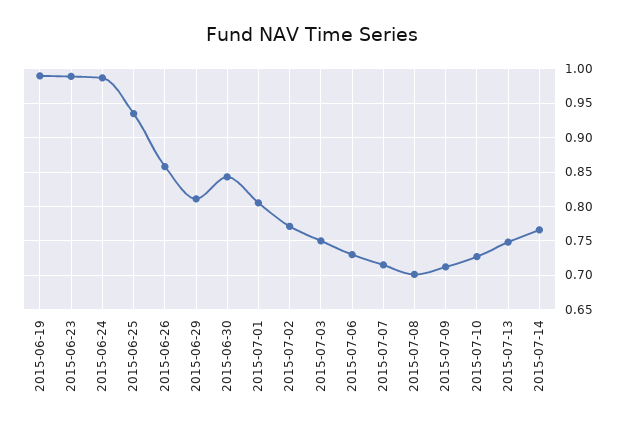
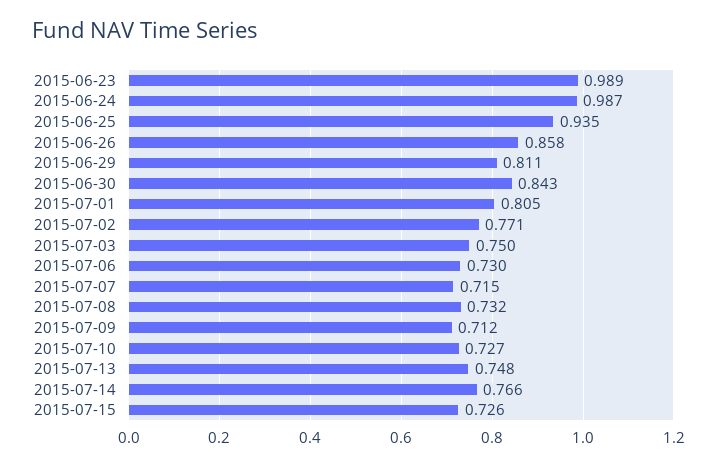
2015-06-19: 0.99 -> none
2015-07-08: 0.7 -> 0.732
2015-07-15: none -> 0.726

